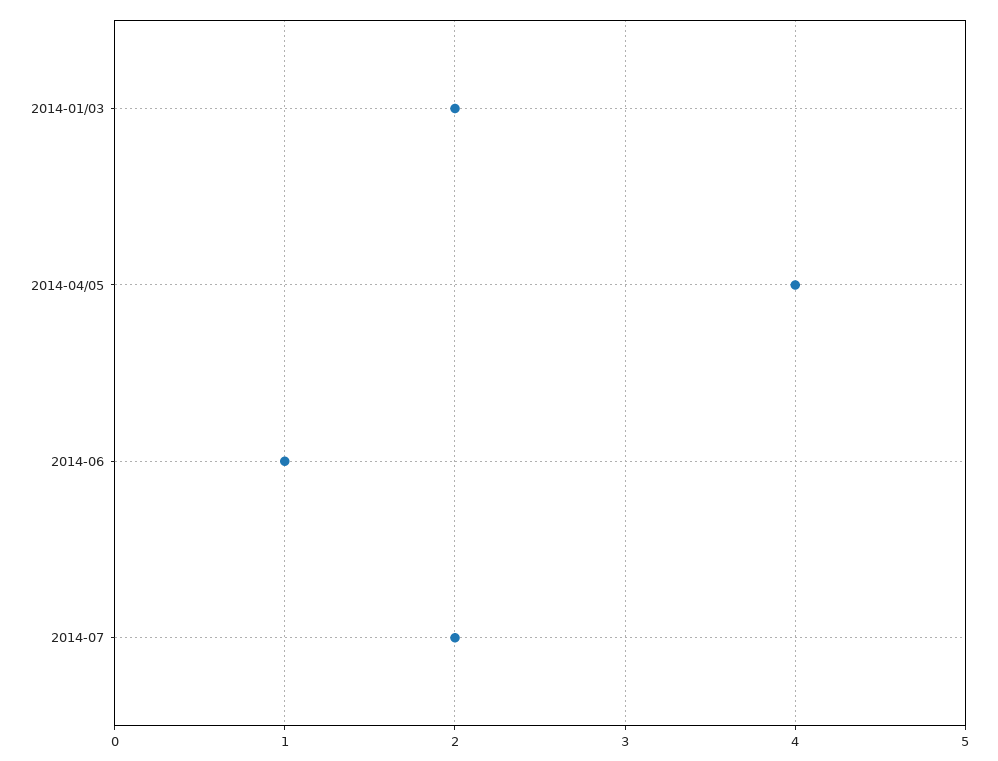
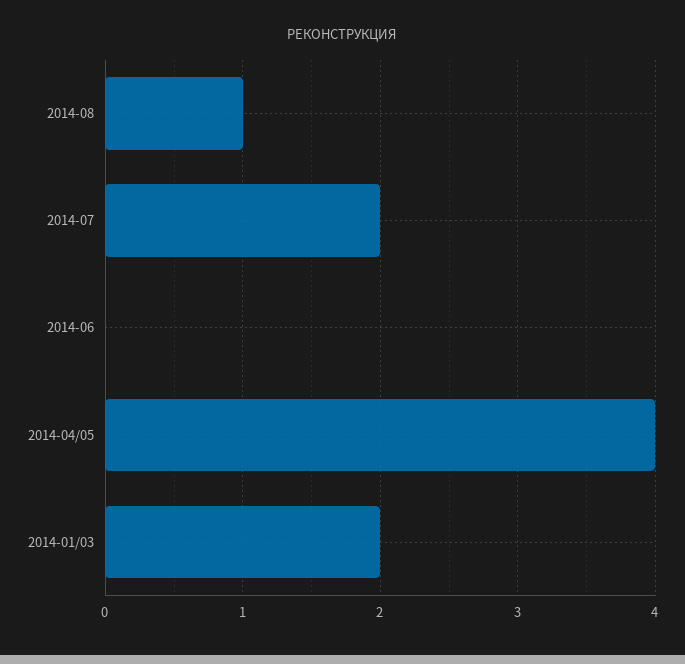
2014-06: 1 -> 0
2014-08: none -> 1

